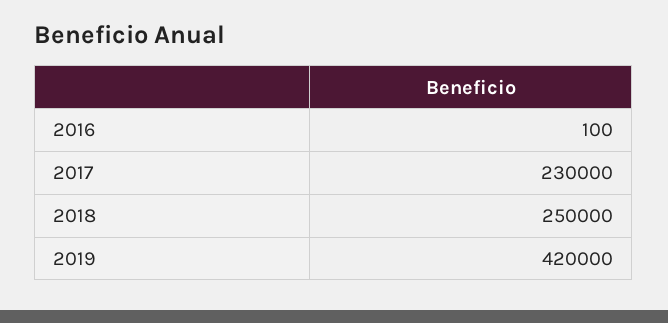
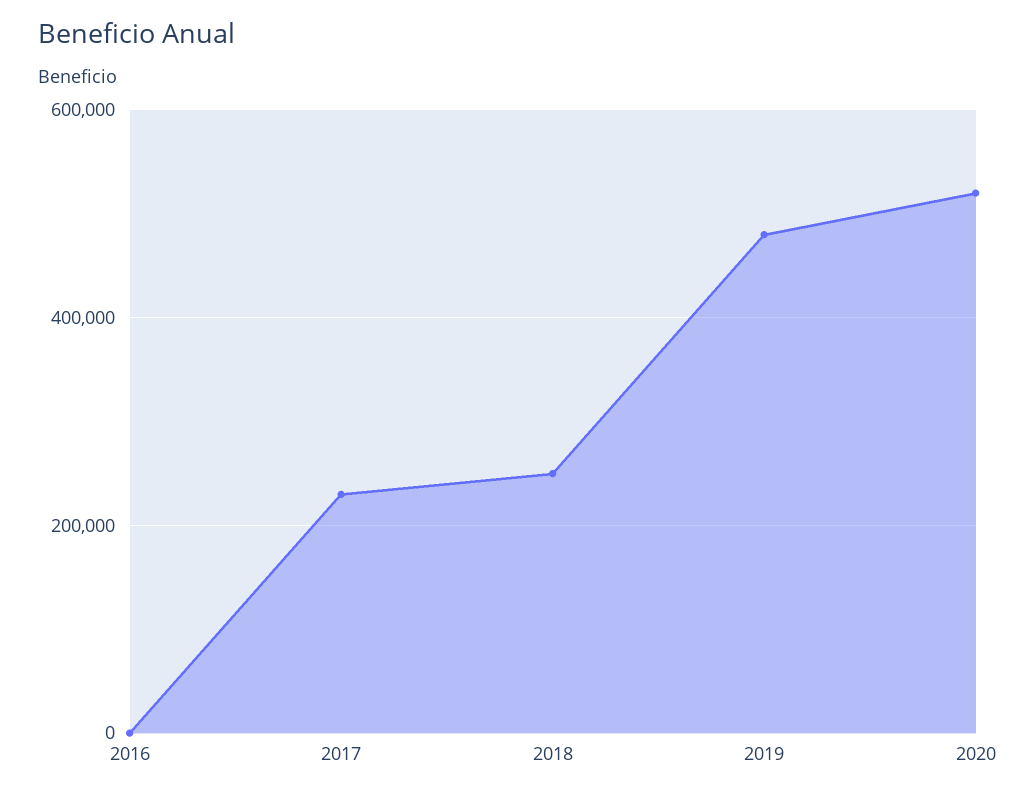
2019: 420000 -> 480000
2020: none -> 520000

